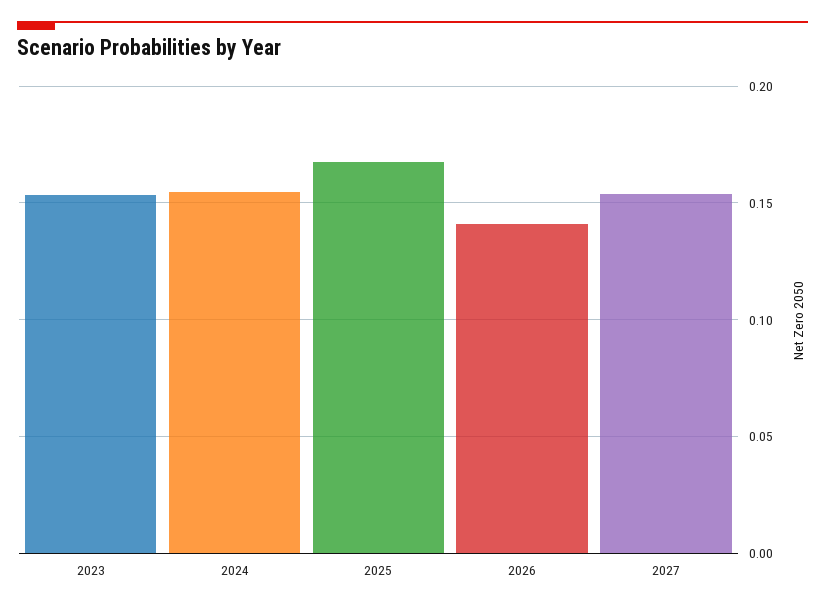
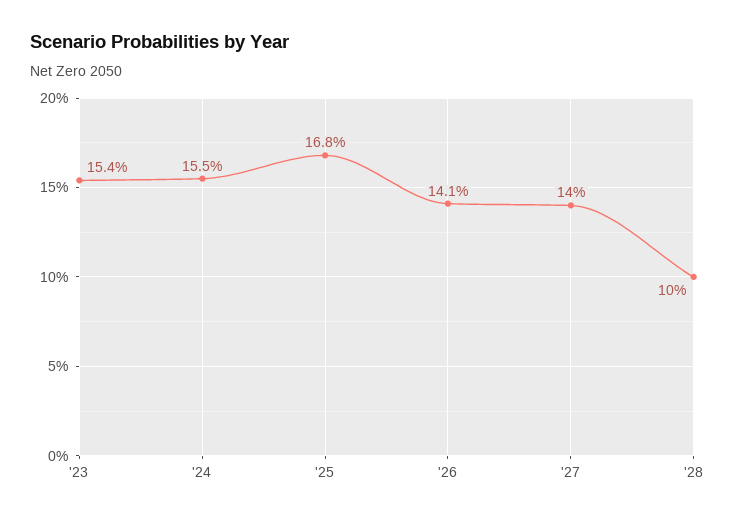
2027: 0.155 -> 0.14
'28: none -> 0.1

